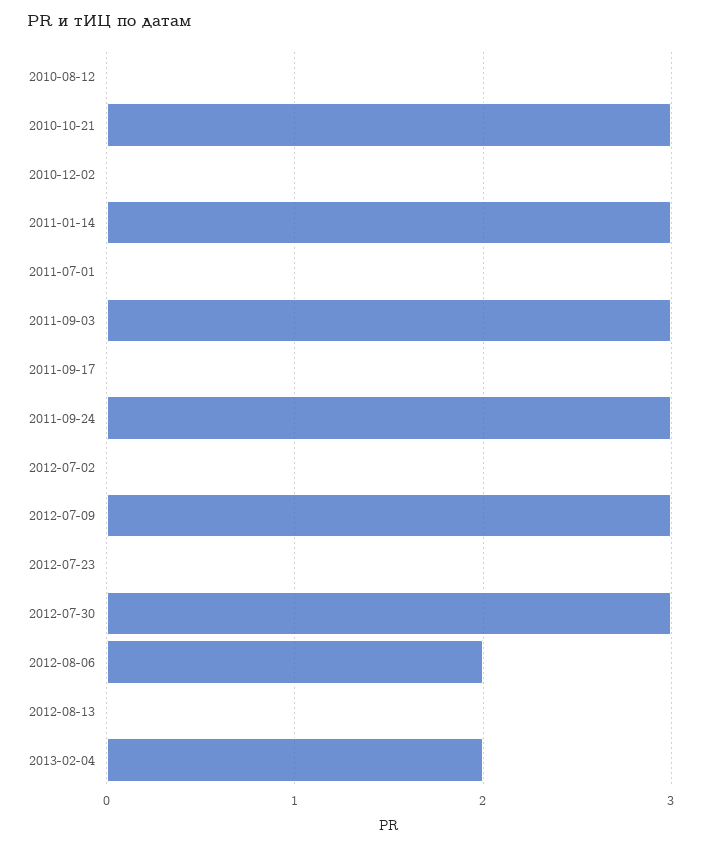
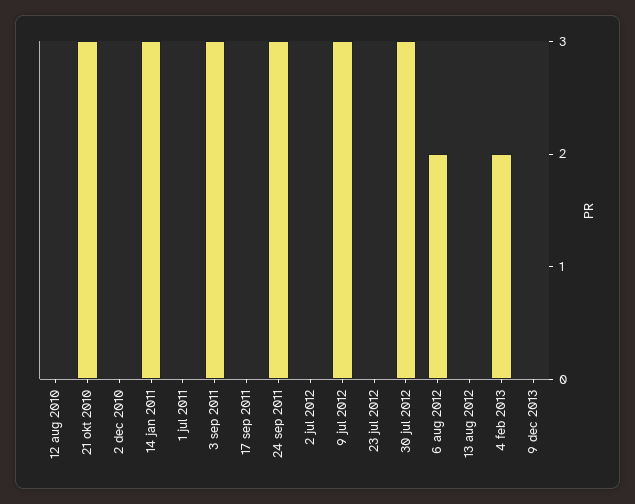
9 dec 2013: none -> 0

